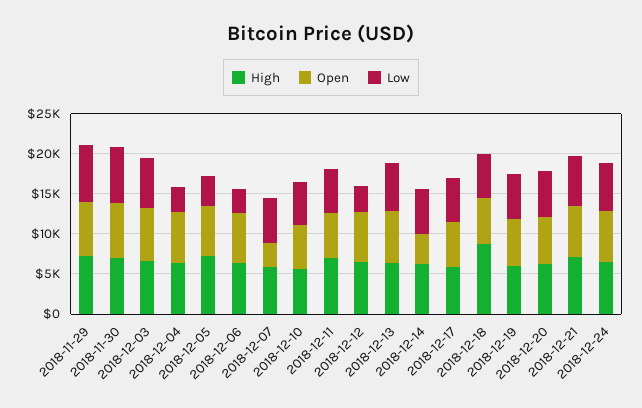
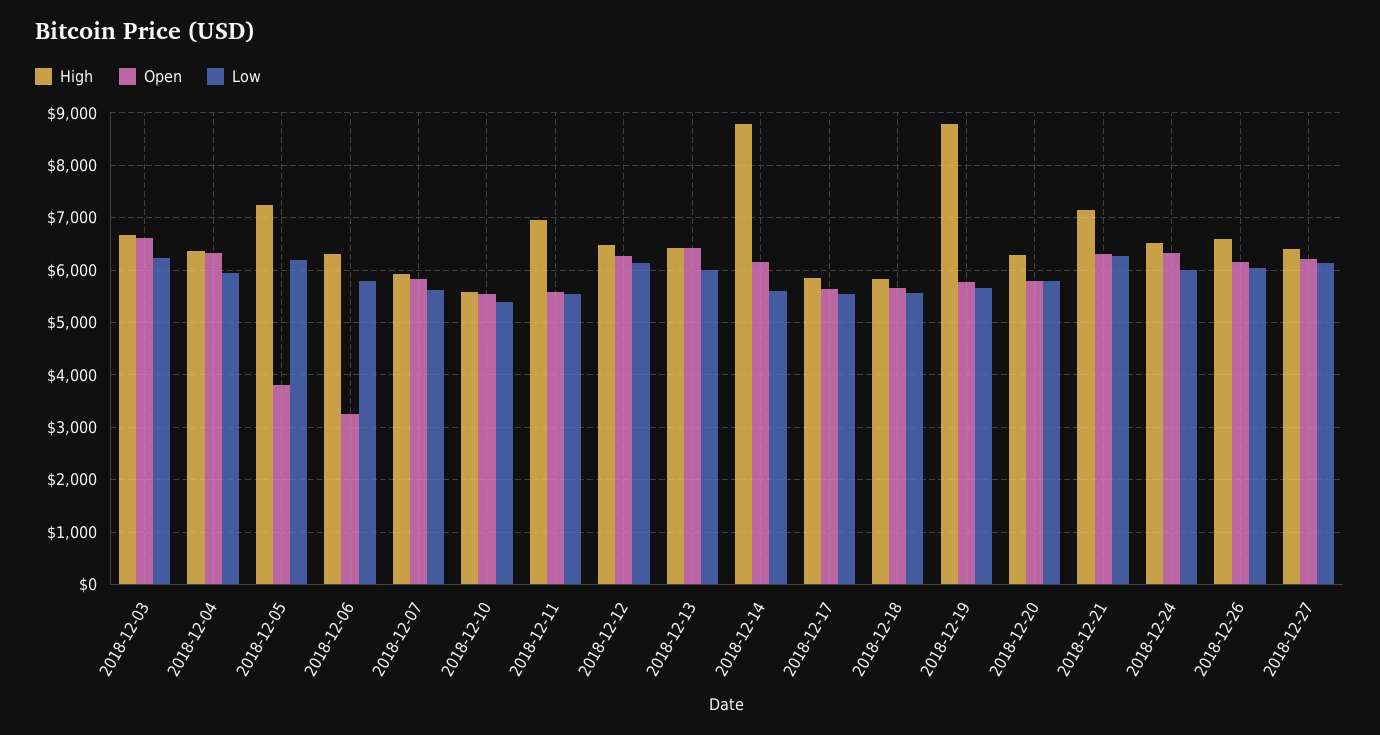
High, 2018-11-29: 7000 -> none
Open, 2018-11-29: 7000 -> none
Low, 2018-11-29: 7000 -> none
High, 2018-11-30: 7000 -> none
Open, 2018-11-30: 7000 -> none
Low, 2018-11-30: 7000 -> none
Low, 2018-12-04: 3000 -> 6000
Open, 2018-12-05: 6000 -> 3800
Low, 2018-12-05: 4000 -> 6200
Open, 2018-12-06: 6000 -> 3200
Low, 2018-12-06: 3000 -> 5800
Open, 2018-12-07: 3000 -> 5800
Low, 2018-12-12: 3000 -> 6200
High, 2018-12-14: 6000 -> 8800
Open, 2018-12-14: 4000 -> 6200
High, 2018-12-18: 9000 -> 5800
High, 2018-12-19: 6000 -> 8800
High, 2018-12-26: none -> 6600
Open, 2018-12-26: none -> 6200
Low, 2018-12-26: none -> 6000
High, 2018-12-27: none -> 6400
Open, 2018-12-27: none -> 6200
Low, 2018-12-27: none -> 6200

